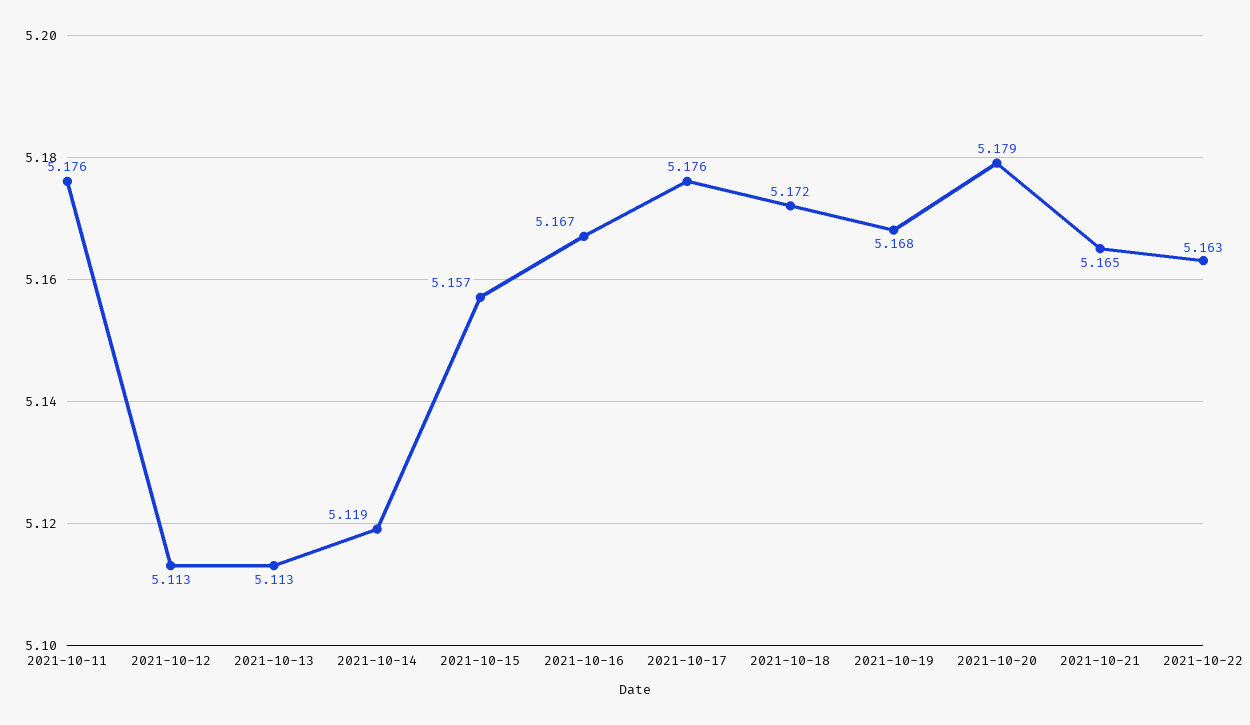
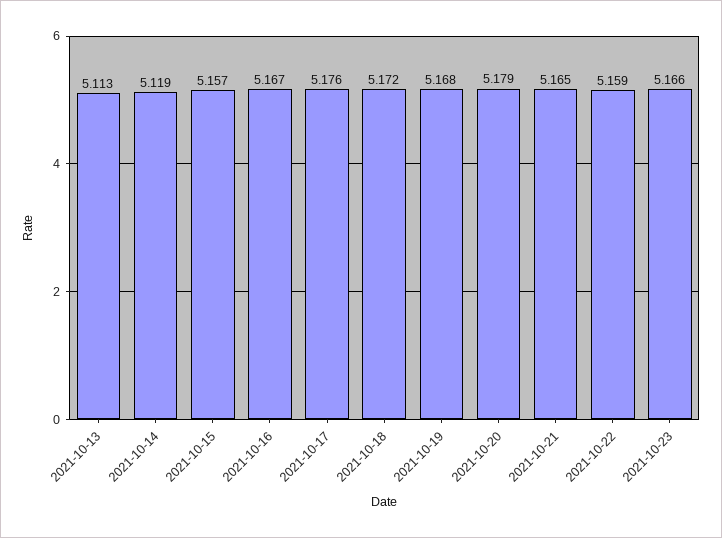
2021-10-11: 5.176 -> none
2021-10-12: 5.113 -> none
2021-10-22: 5.163 -> 5.159
2021-10-23: none -> 5.166

